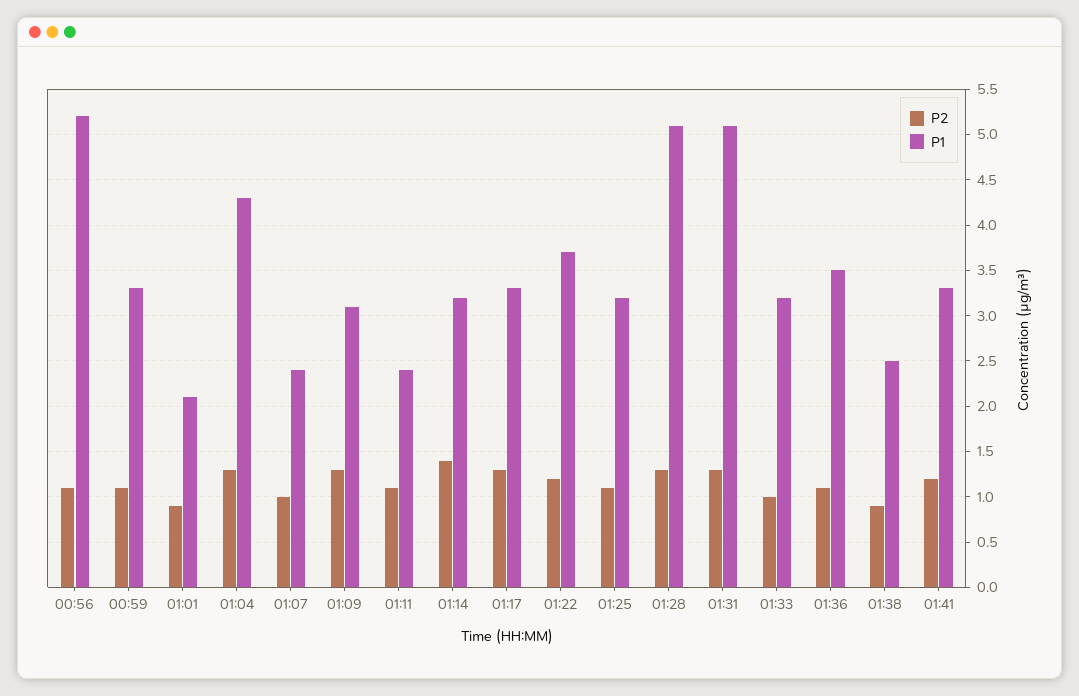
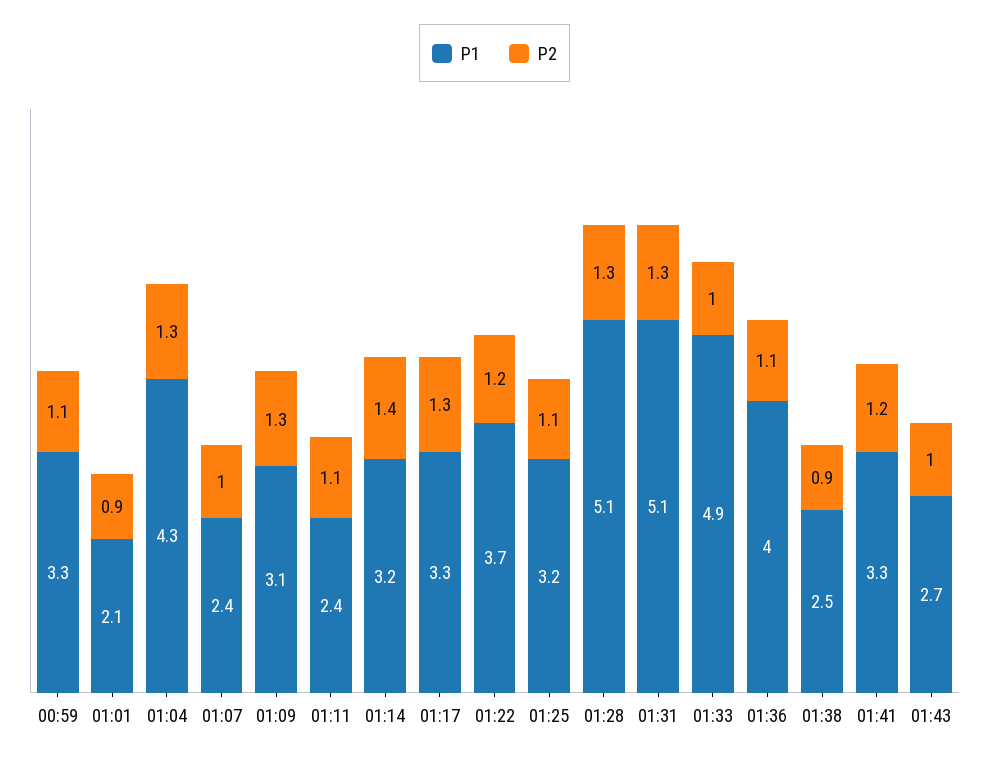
P2, 00:56: 1.1 -> none
P1, 00:56: 5.2 -> none
P1, 01:33: 3.2 -> 4.9
P1, 01:36: 3.5 -> 4
P1, 01:43: none -> 2.7
P2, 01:43: none -> 1

